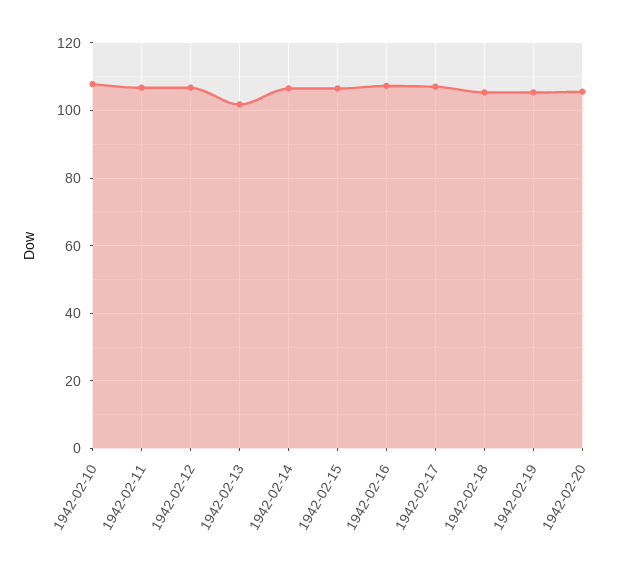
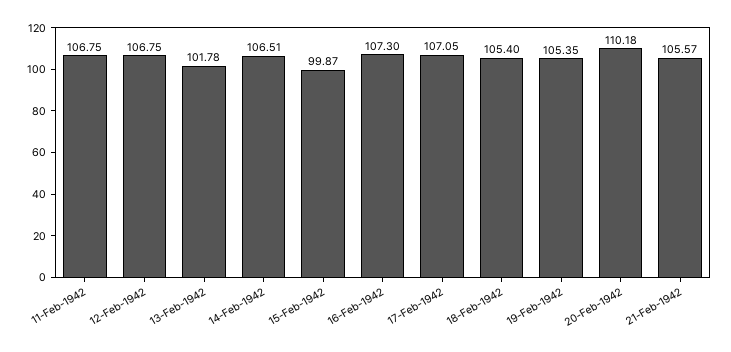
1942-02-10: 108 -> none
1942-02-15: 106 -> 99.87
1942-02-20: 106 -> 110.18
21-Feb-1942: none -> 105.57

